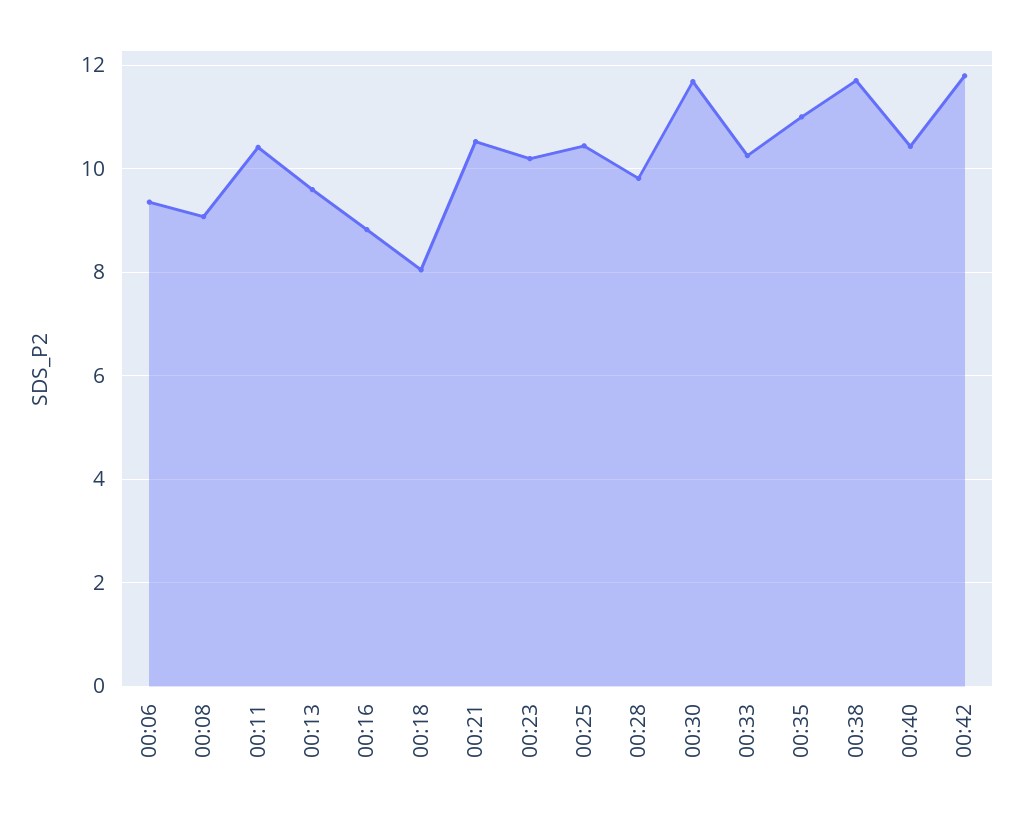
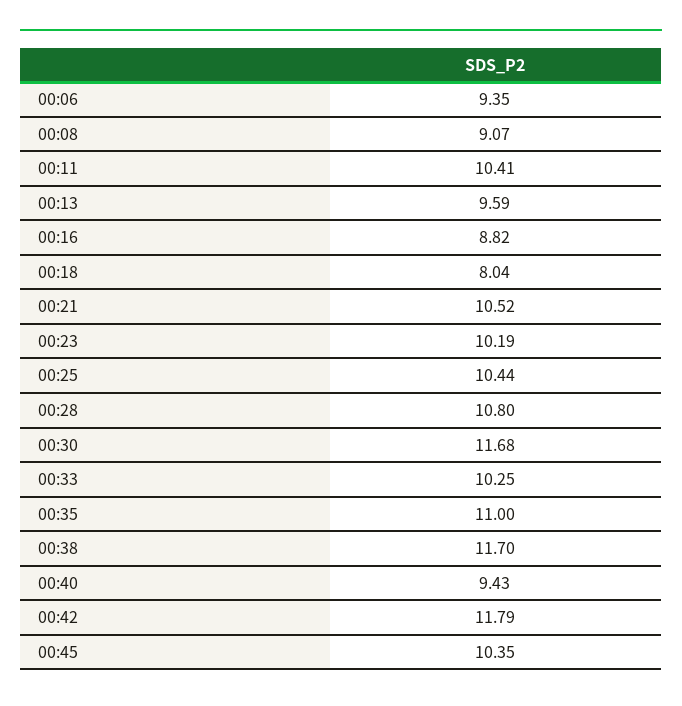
00:28: 9.8 -> 10.8
00:40: 10.4 -> 9.43
00:45: none -> 10.35

